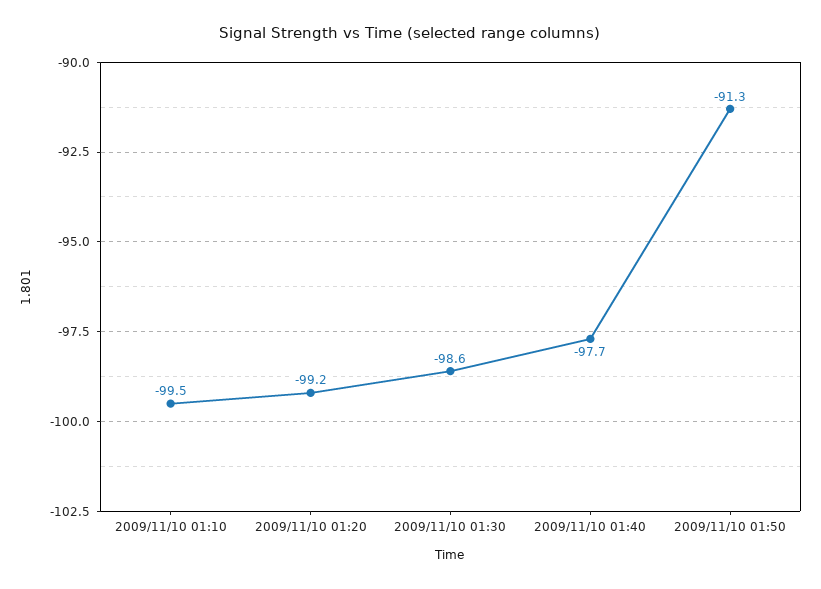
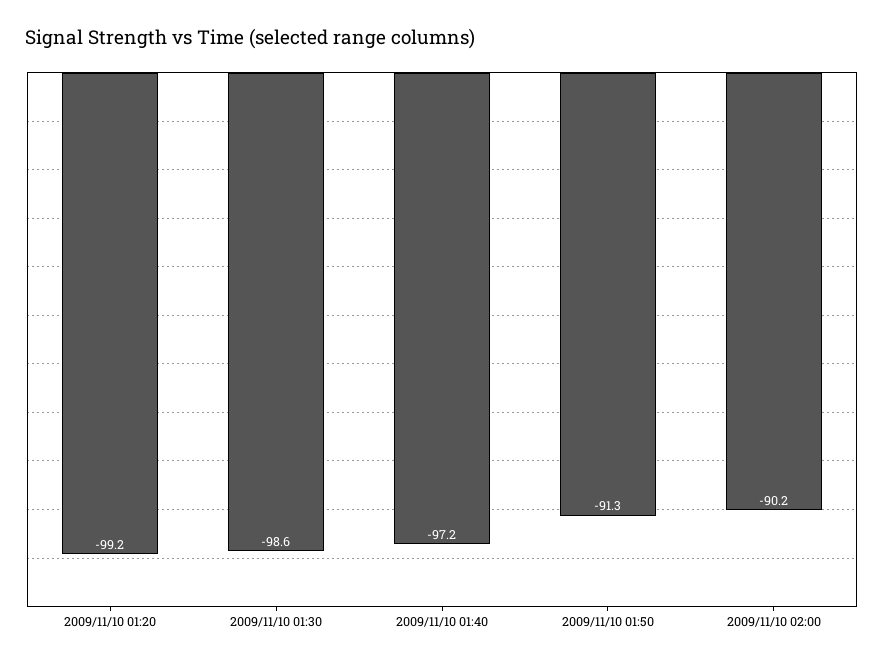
2009/11/10 01:10: -99.5 -> none
2009/11/10 01:40: -97.7 -> -97.2
2009/11/10 02:00: none -> -90.2

